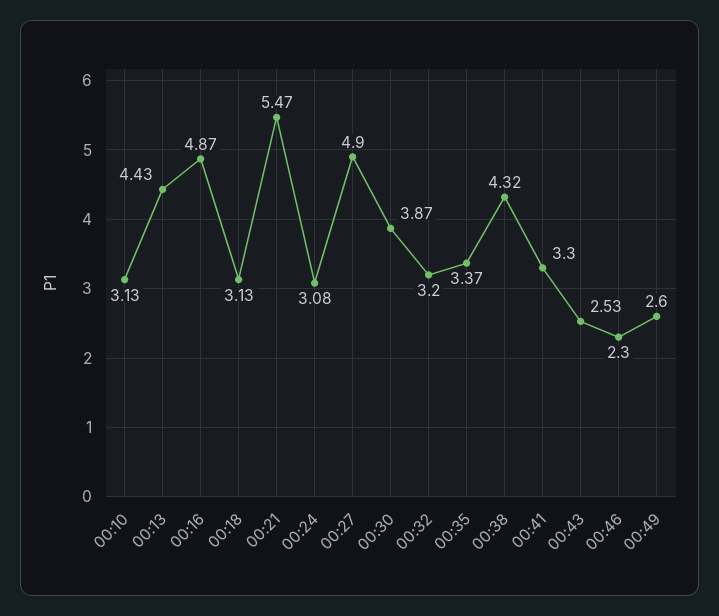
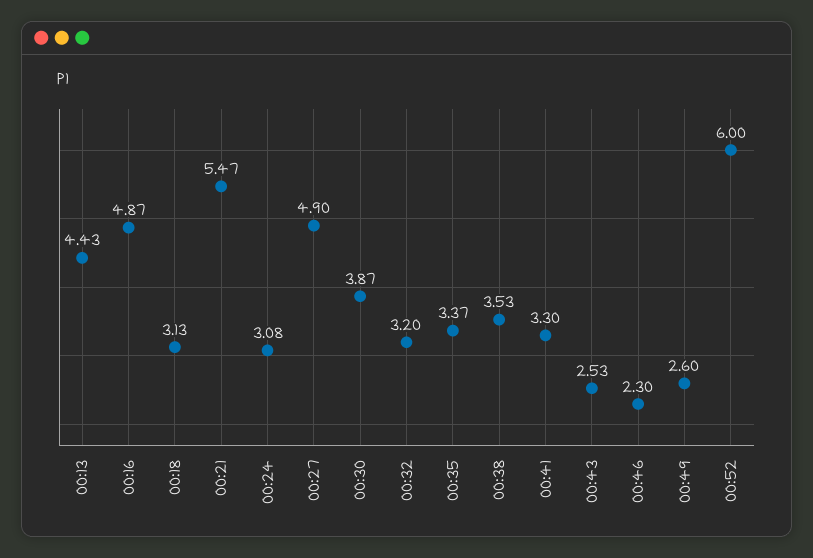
00:10: 3.13 -> none
00:38: 4.32 -> 3.53
00:52: none -> 6

